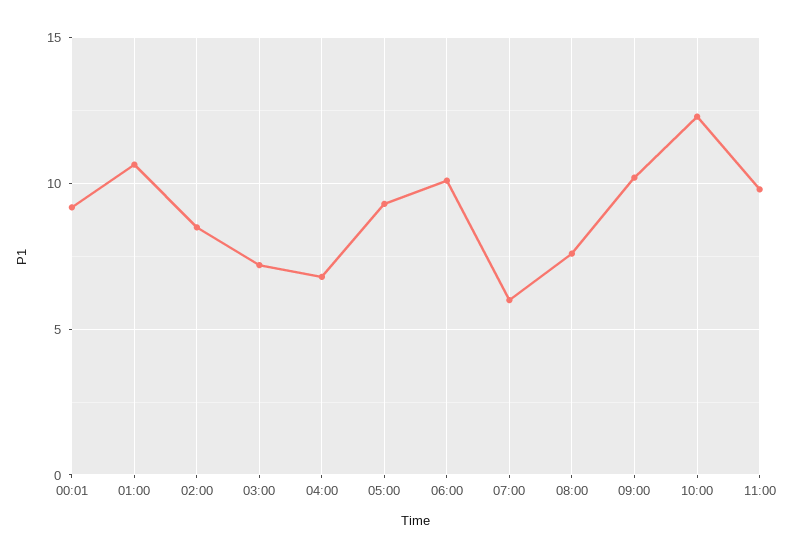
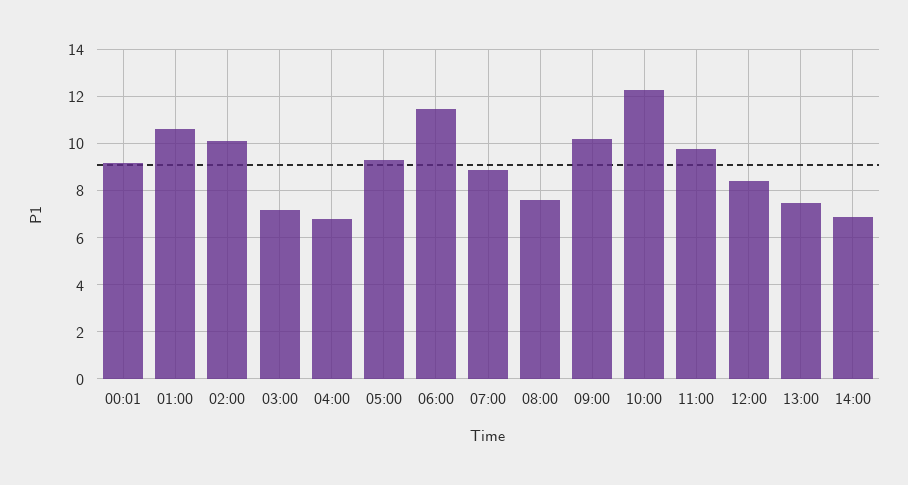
02:00: 8.5 -> 10
06:00: 10 -> 11.5
07:00: 6 -> 9
12:00: none -> 8.5
13:00: none -> 7.5
14:00: none -> 7

